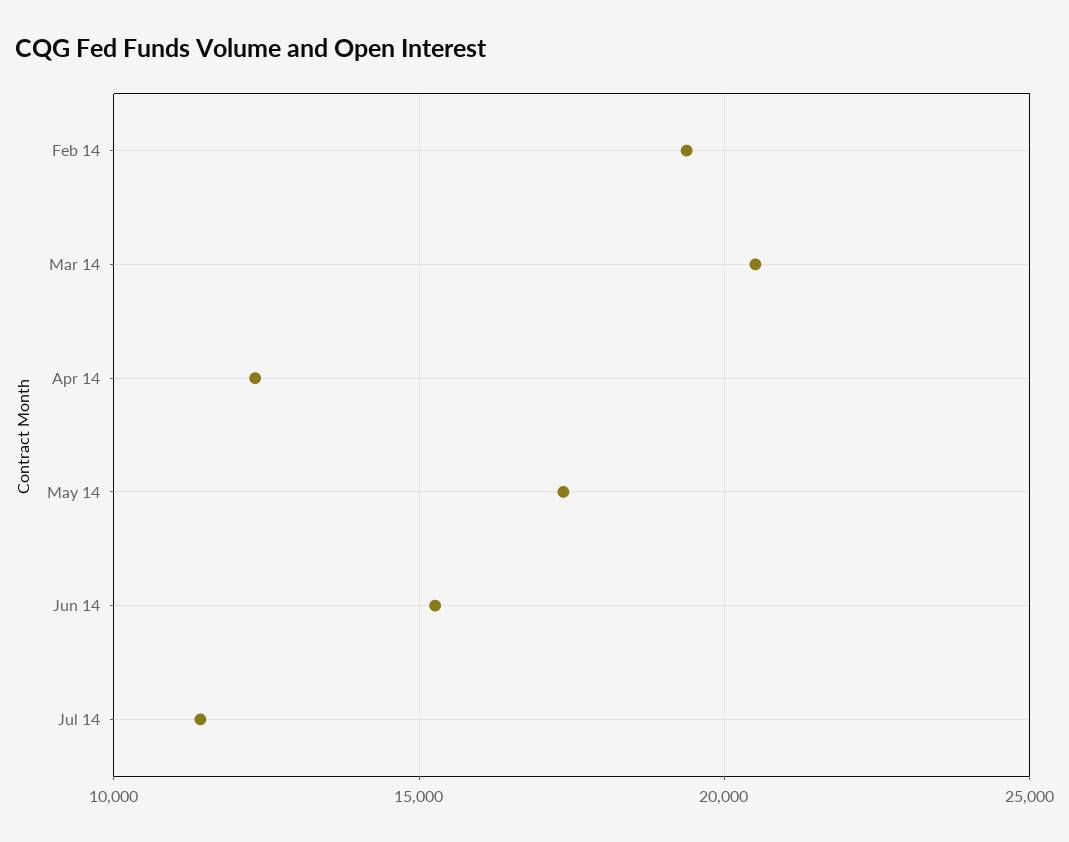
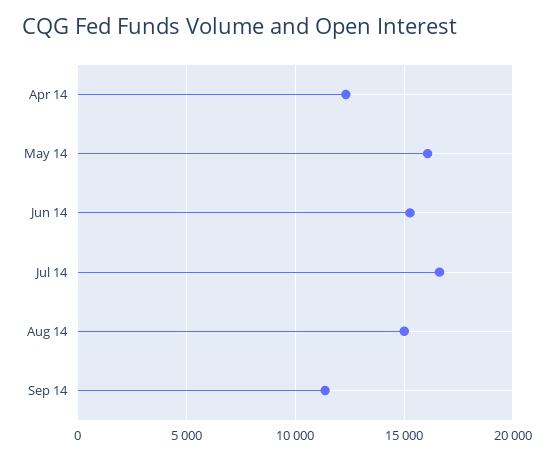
Feb 14: 19500 -> none
Mar 14: 20500 -> none
May 14: 17500 -> 16000
Jul 14: 11500 -> 16500
Aug 14: none -> 15000
Sep 14: none -> 11500

